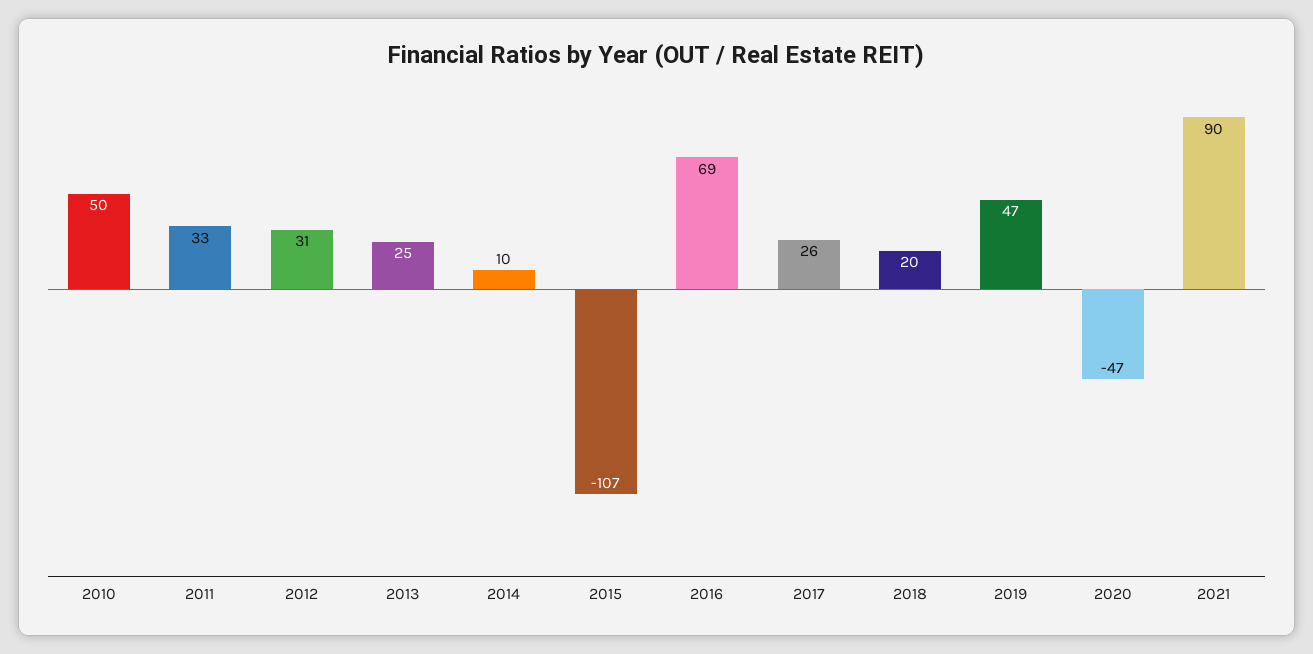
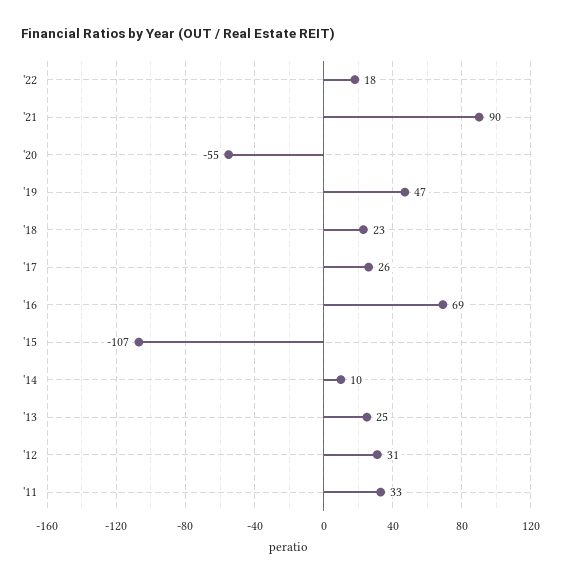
2010: 50 -> none
2018: 20 -> 23
2020: -47 -> -55
'22: none -> 18

